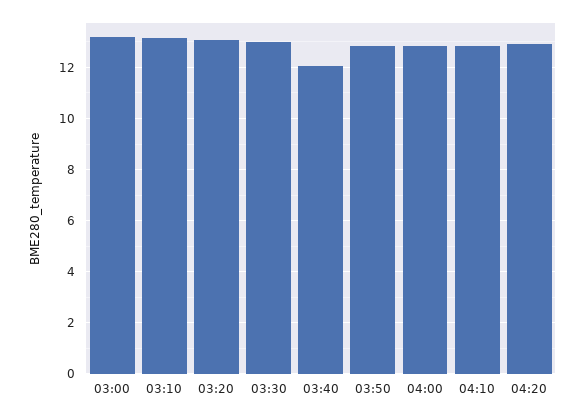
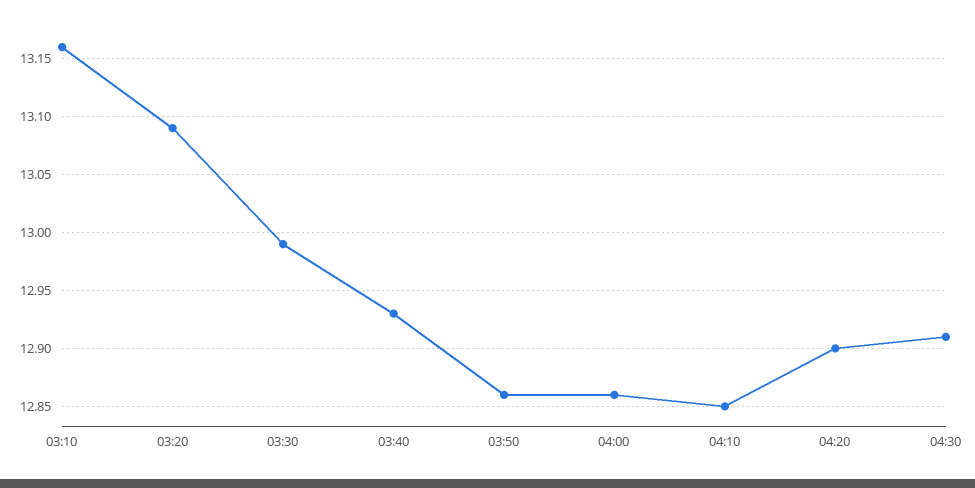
03:00: 13.25 -> none
03:40: 12 -> 12.93
04:30: none -> 12.91

